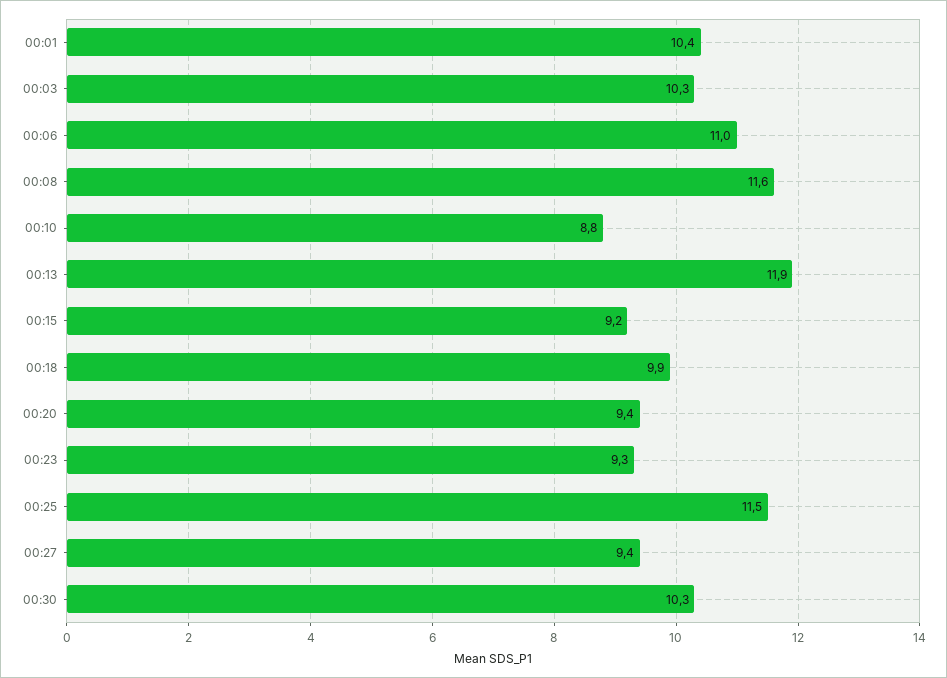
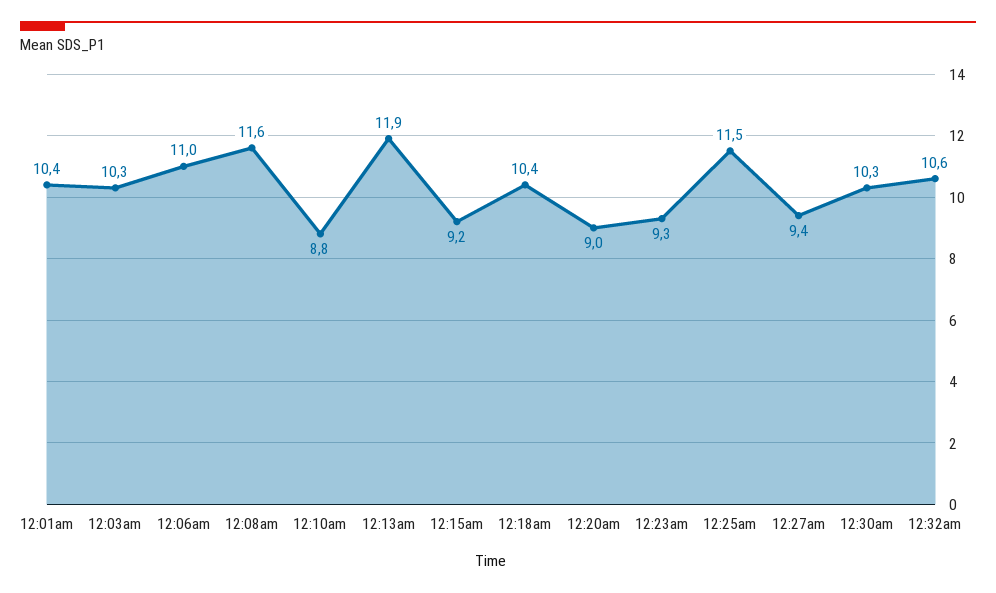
00:18: 9.9 -> 10.4
00:20: 9.4 -> 9
12:32am: none -> 10.6

